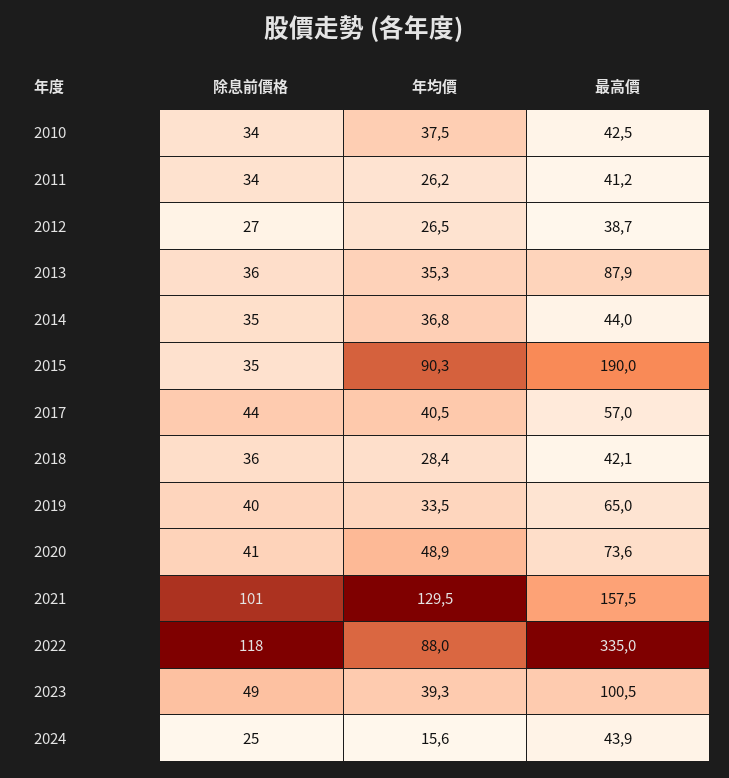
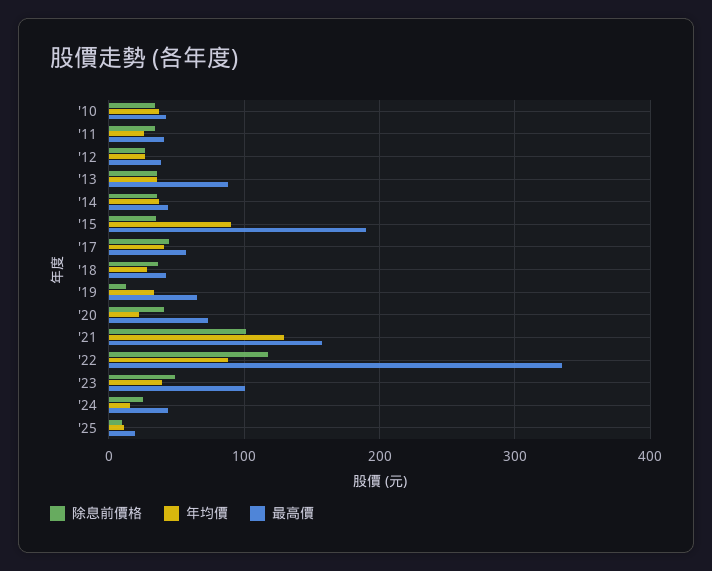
除息前價格, 2019: 40 -> 10
年均價, 2020: 48.9 -> 20
除息前價格, '25: none -> 10
年均價, '25: none -> 10
最高價, '25: none -> 20

